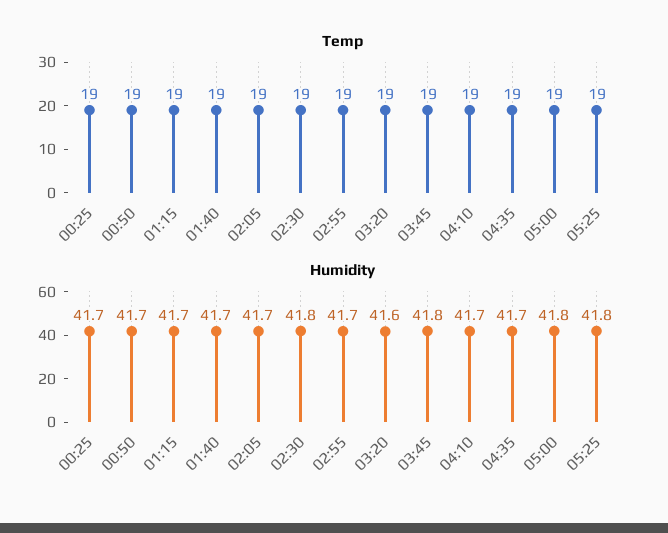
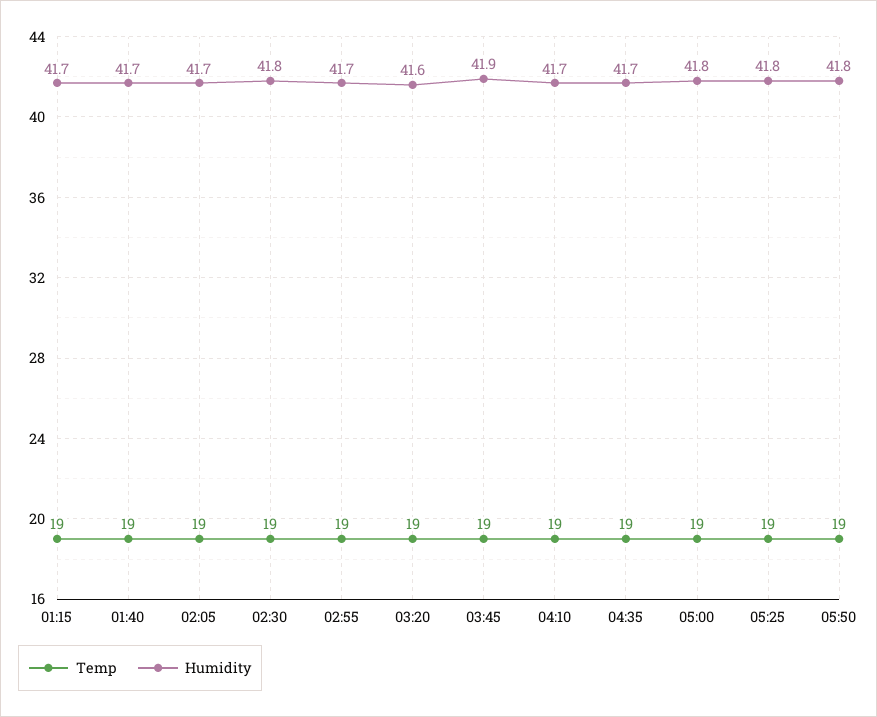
Temp, 00:25: 19 -> none
Temp, 00:50: 19 -> none
Humidity, 00:25: 41.7 -> none
Humidity, 00:50: 41.7 -> none
Humidity, 03:45: 41.8 -> 41.9
Temp, 05:50: none -> 19
Humidity, 05:50: none -> 41.8

